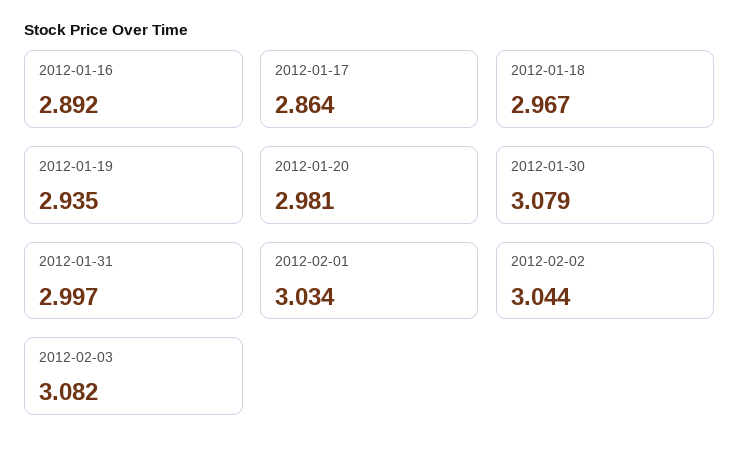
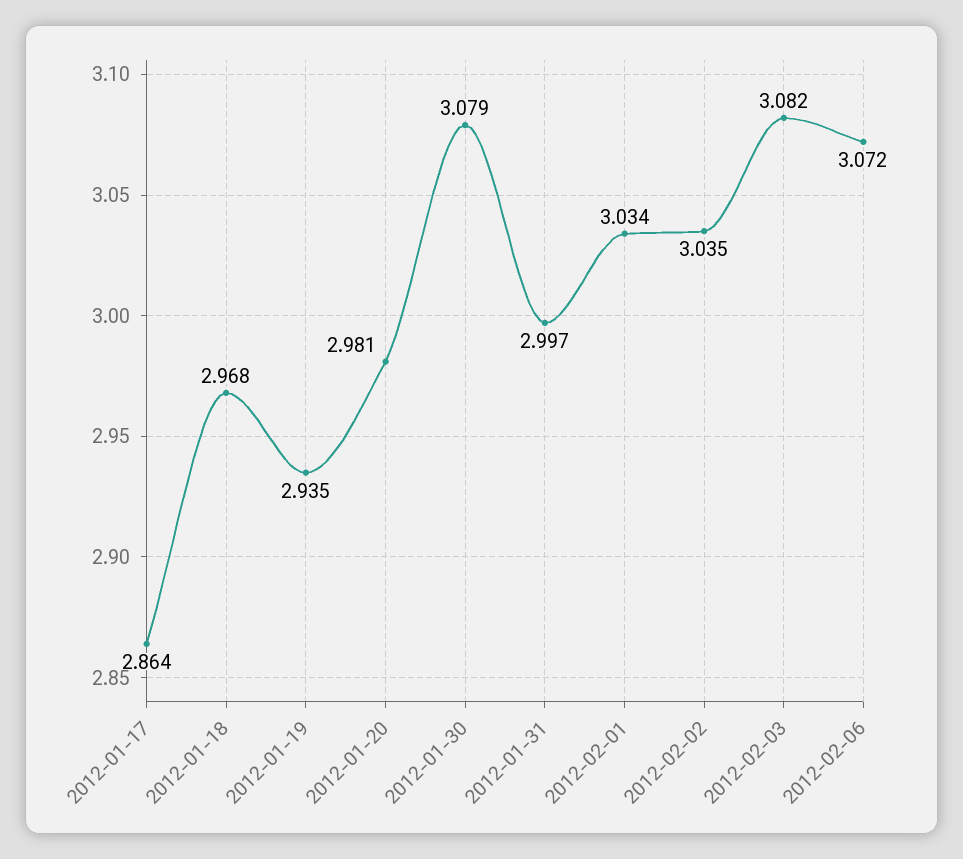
2012-01-16: 2.892 -> none
2012-01-18: 2.967 -> 2.968
2012-02-02: 3.044 -> 3.035
2012-02-06: none -> 3.072

